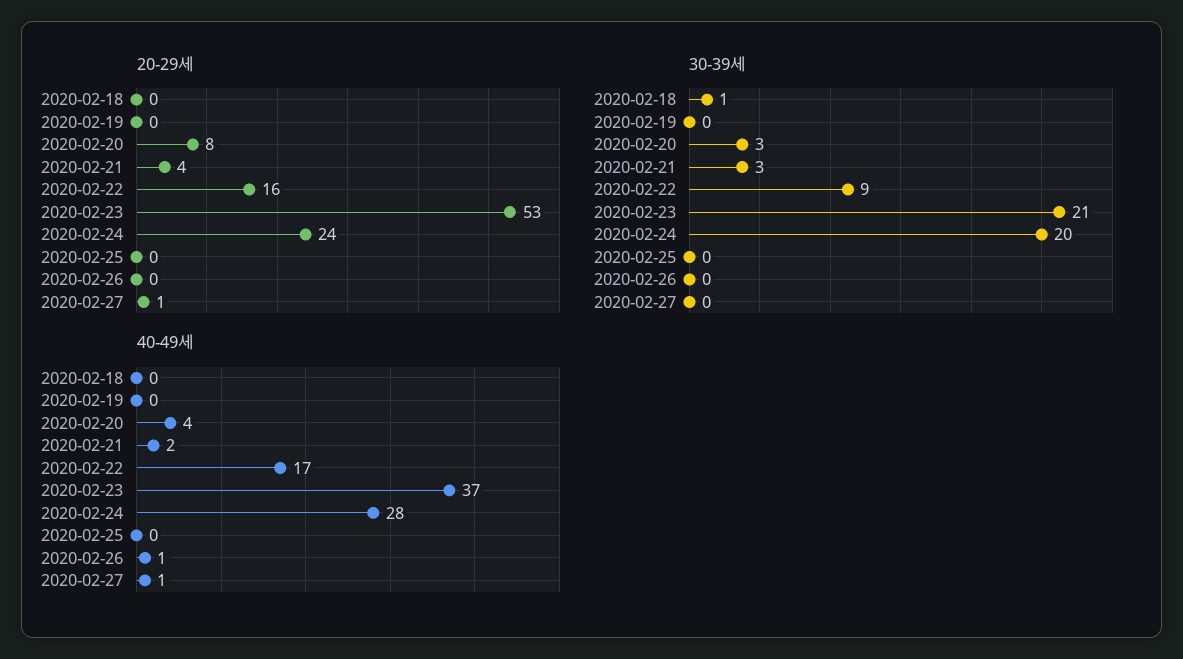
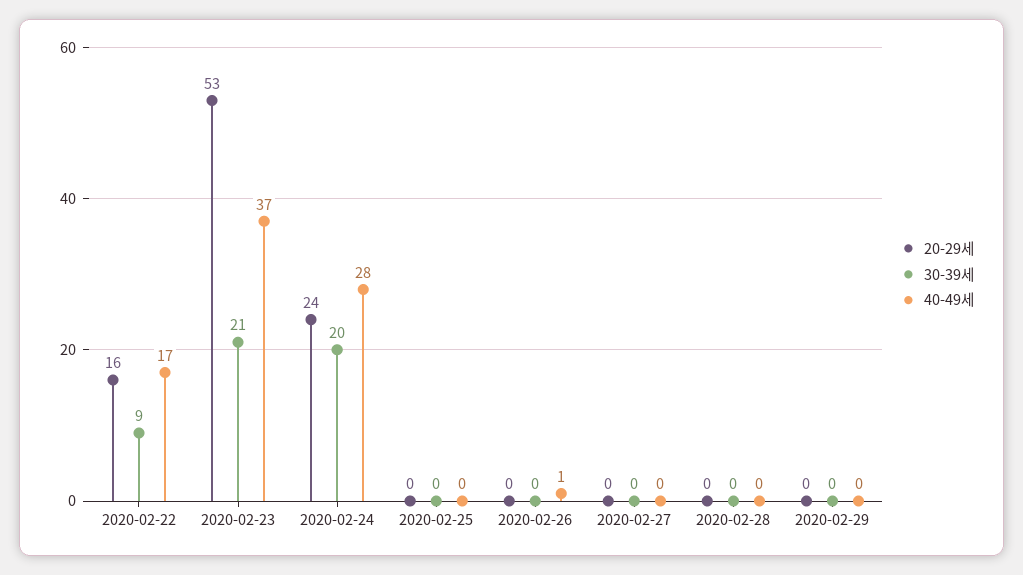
20-29세, 2020-02-18: 0 -> none
20-29세, 2020-02-19: 0 -> none
20-29세, 2020-02-20: 8 -> none
20-29세, 2020-02-21: 4 -> none
20-29세, 2020-02-27: 1 -> 0
30-39세, 2020-02-18: 1 -> none
30-39세, 2020-02-19: 0 -> none
30-39세, 2020-02-20: 3 -> none
30-39세, 2020-02-21: 3 -> none
40-49세, 2020-02-18: 0 -> none
40-49세, 2020-02-19: 0 -> none
40-49세, 2020-02-20: 4 -> none
40-49세, 2020-02-21: 2 -> none
40-49세, 2020-02-27: 1 -> 0
20-29세, 2020-02-28: none -> 0
30-39세, 2020-02-28: none -> 0
40-49세, 2020-02-28: none -> 0
20-29세, 2020-02-29: none -> 0
30-39세, 2020-02-29: none -> 0
40-49세, 2020-02-29: none -> 0

